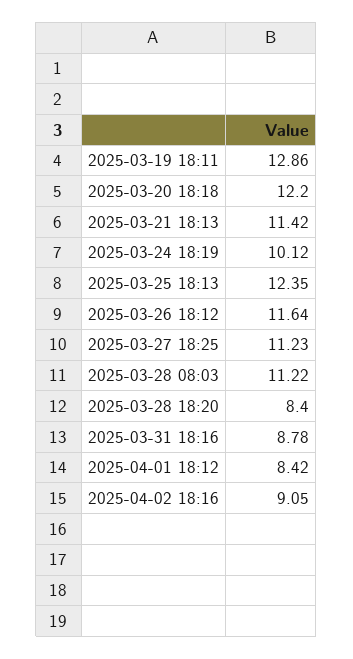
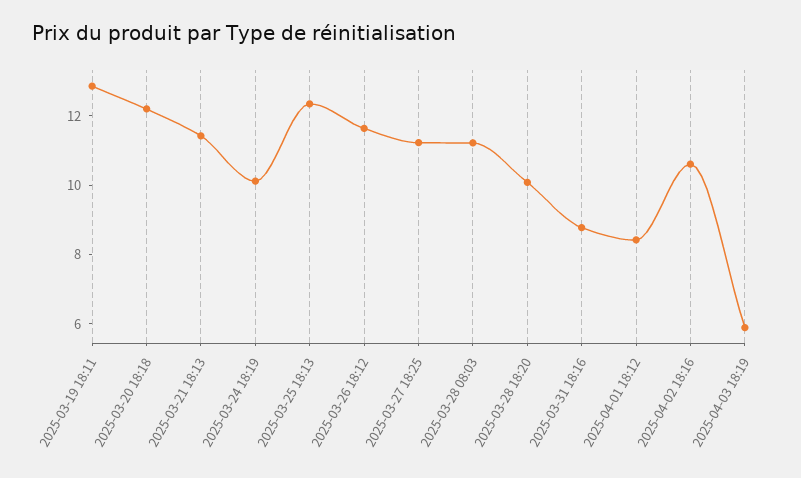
2025-03-28 18:20: 8.4 -> 10
2025-04-02 18:16: 9.05 -> 10.5
2025-04-03 18:19: none -> 6

